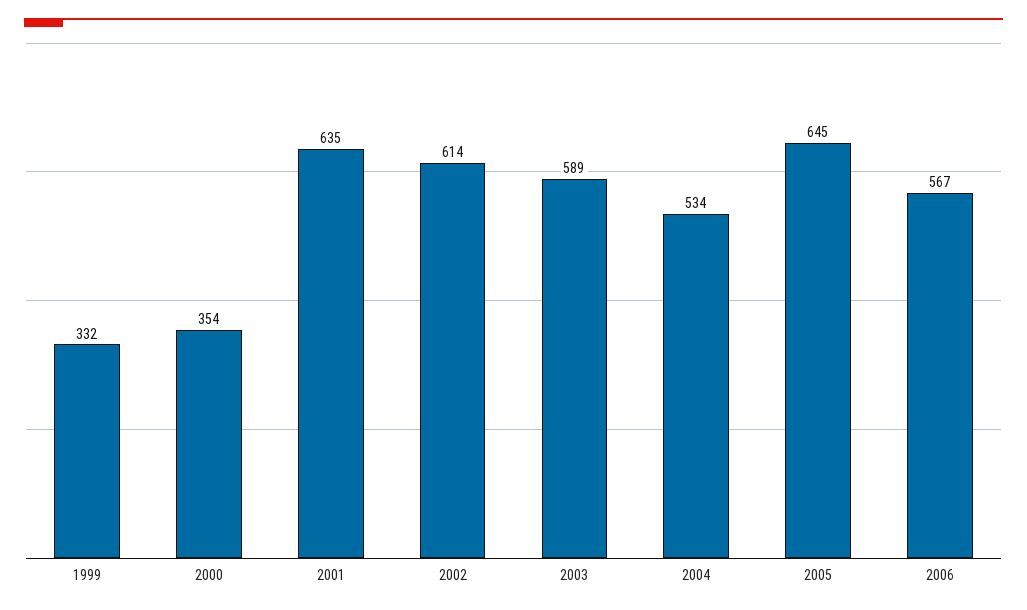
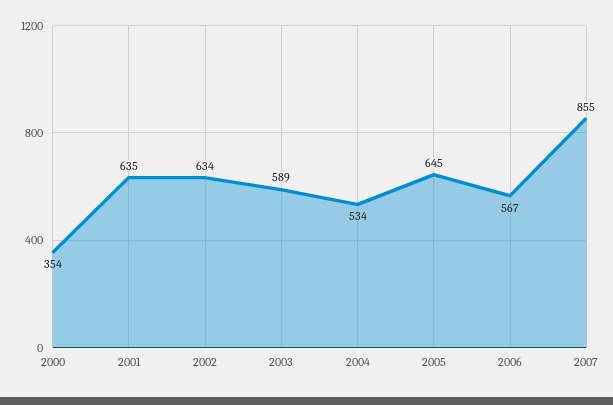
1999: 332 -> none
2002: 614 -> 634
2007: none -> 855

